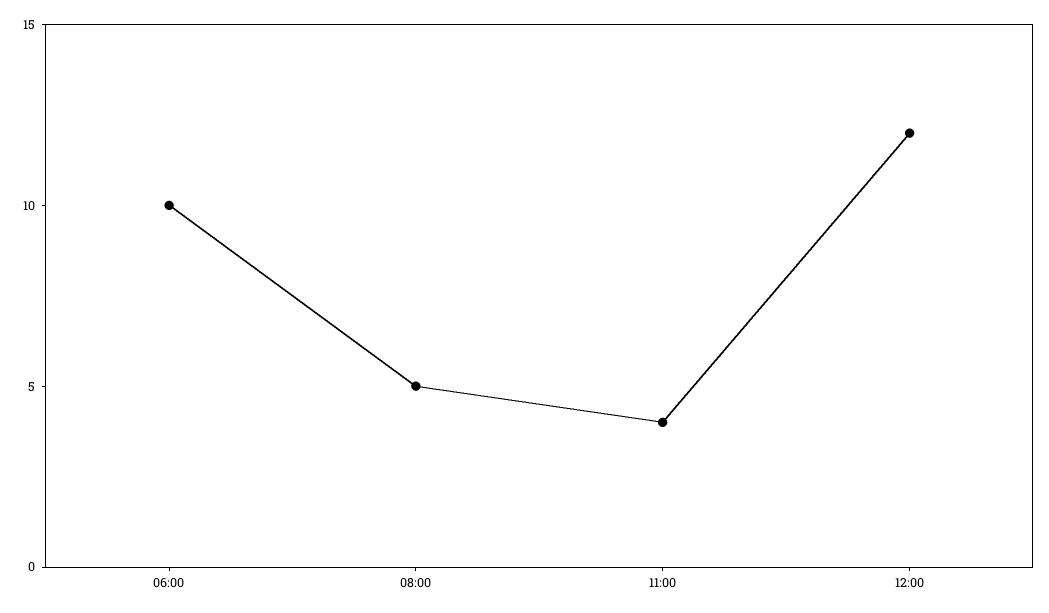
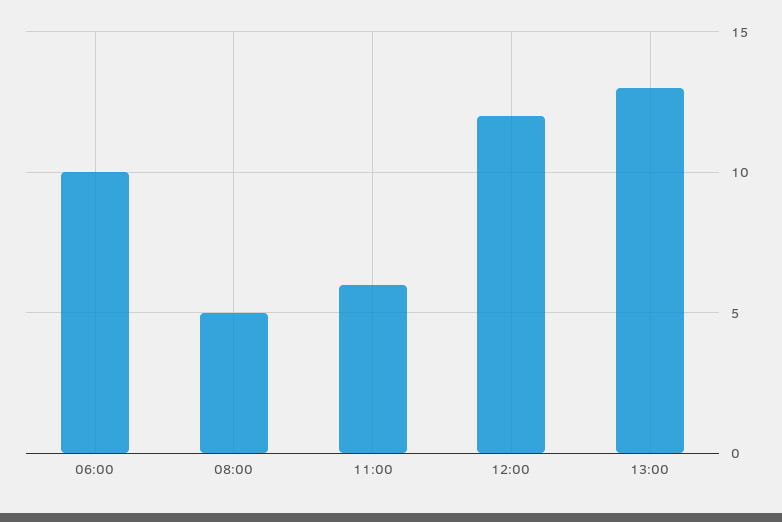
11:00: 4 -> 6
13:00: none -> 13

